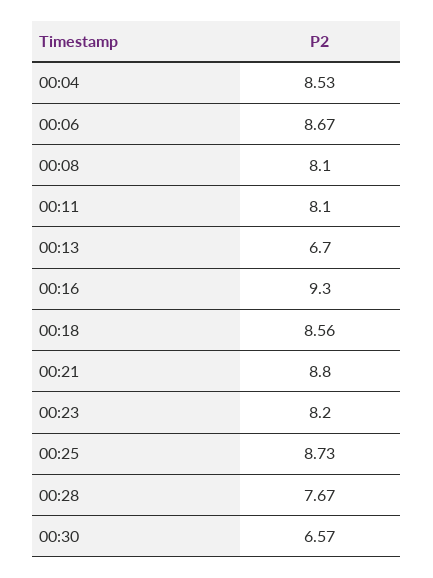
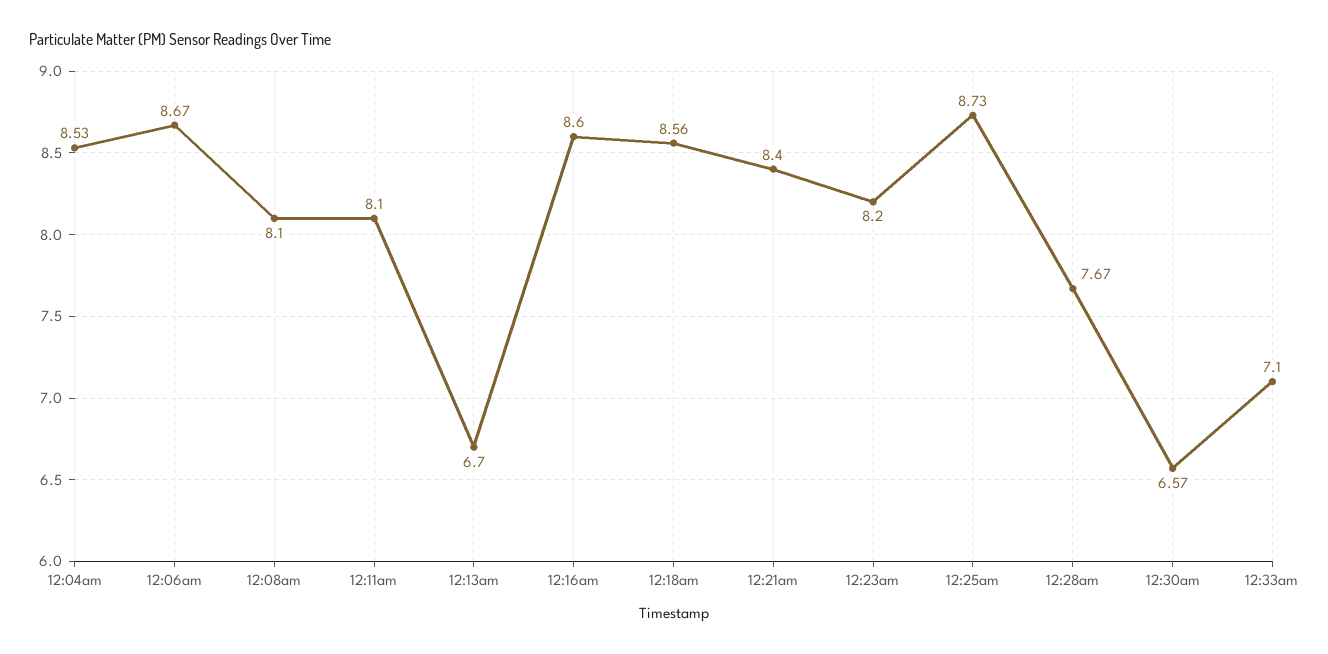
00:16: 9.3 -> 8.6
00:21: 8.8 -> 8.4
12:33am: none -> 7.1

